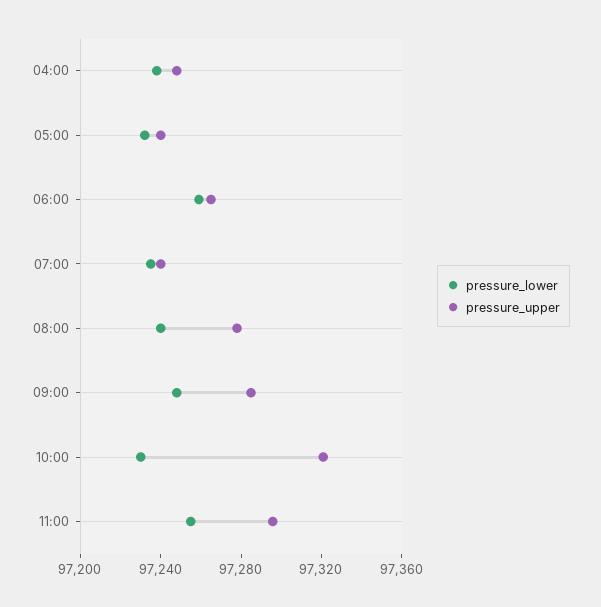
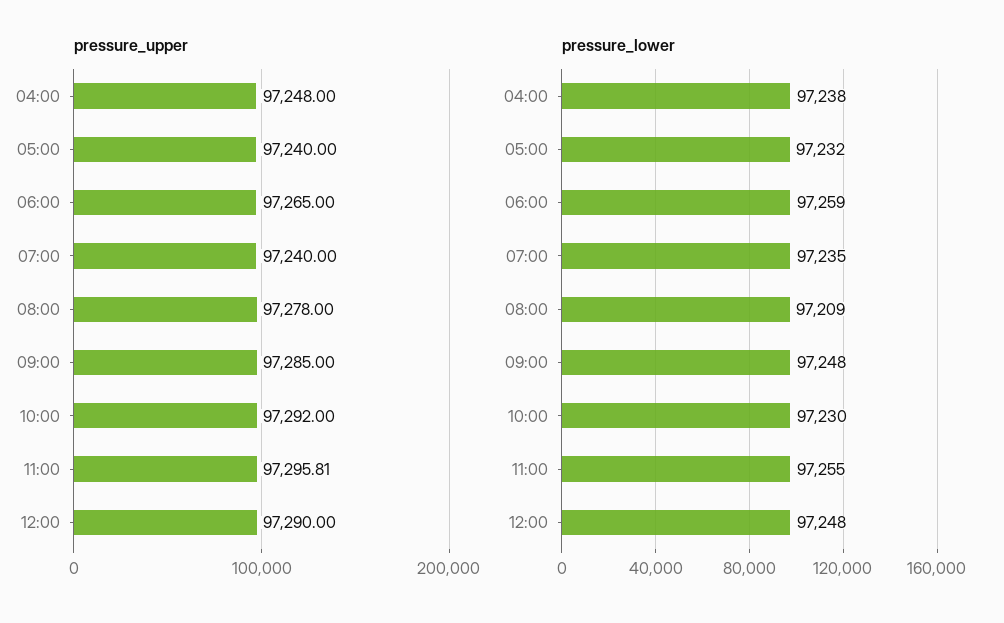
pressure_lower, 08:00: 97240 -> 97209
pressure_upper, 10:00: 97320 -> 97292
pressure_upper, 12:00: none -> 97290
pressure_lower, 12:00: none -> 97248

